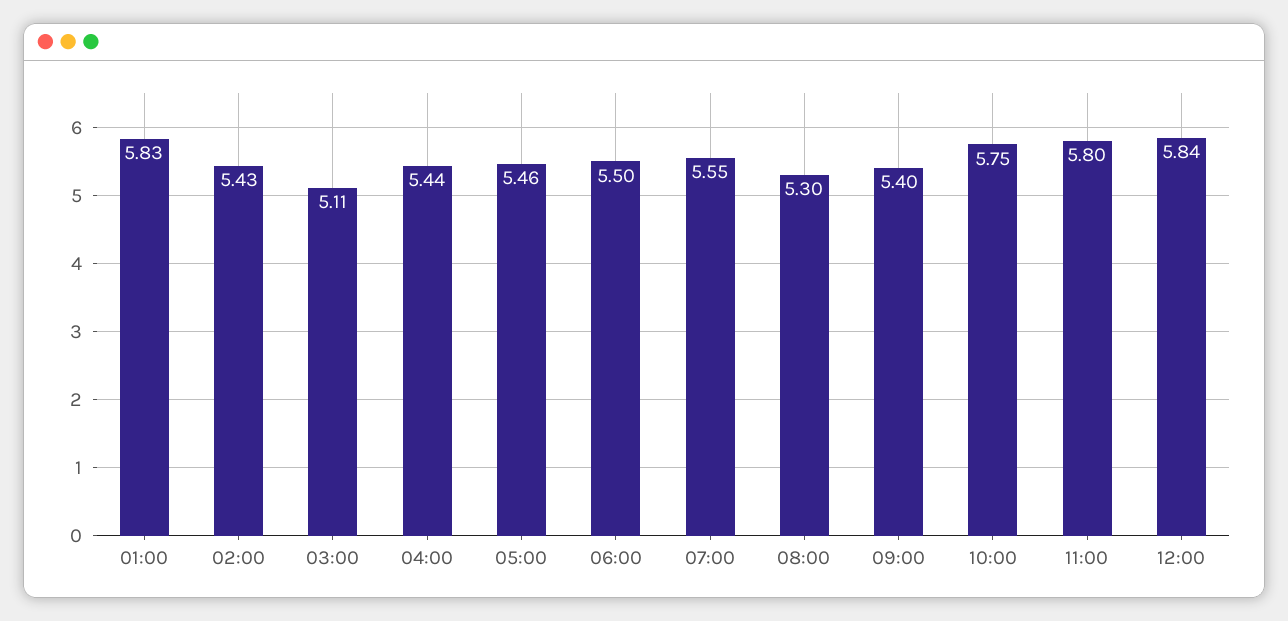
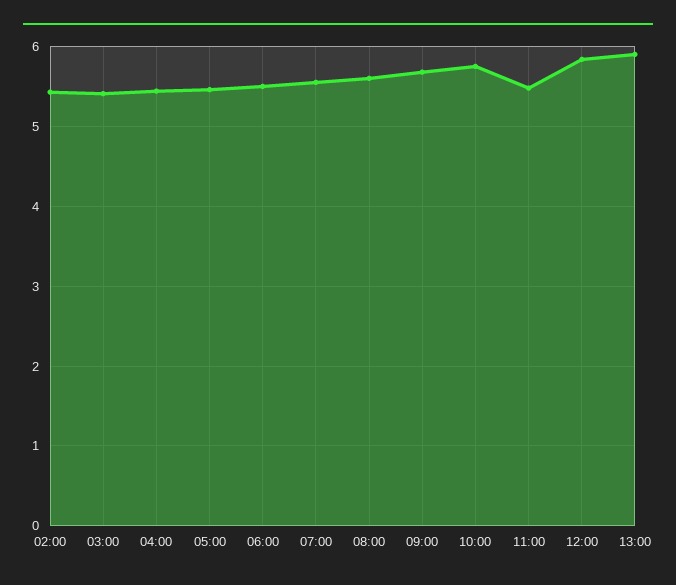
01:00: 5.83 -> none
03:00: 5.11 -> 5.4
08:00: 5.3 -> 5.6
09:00: 5.4 -> 5.7
11:00: 5.8 -> 5.5
13:00: none -> 5.9

